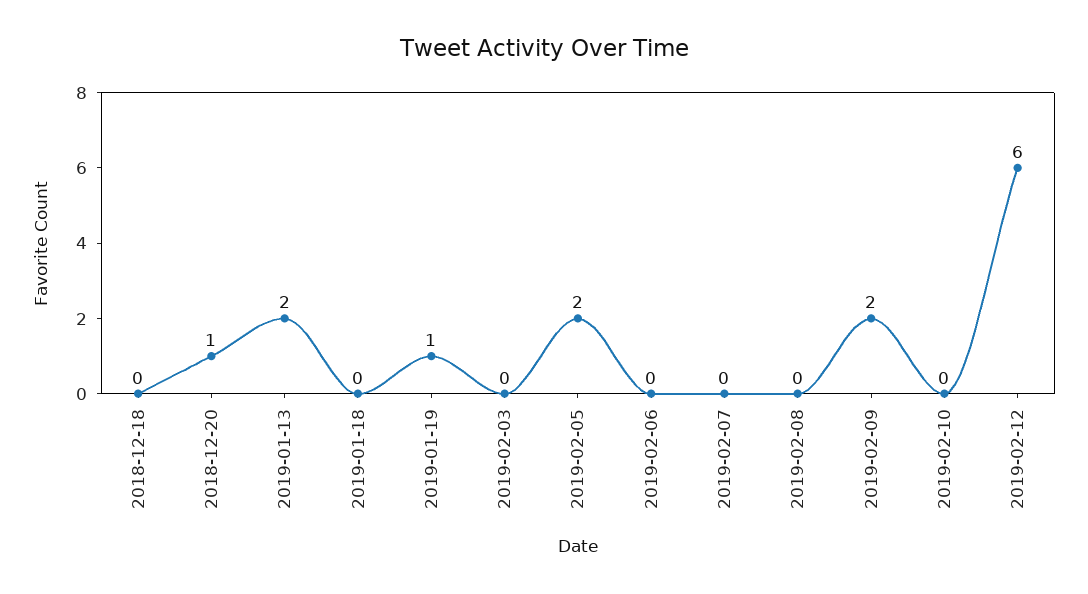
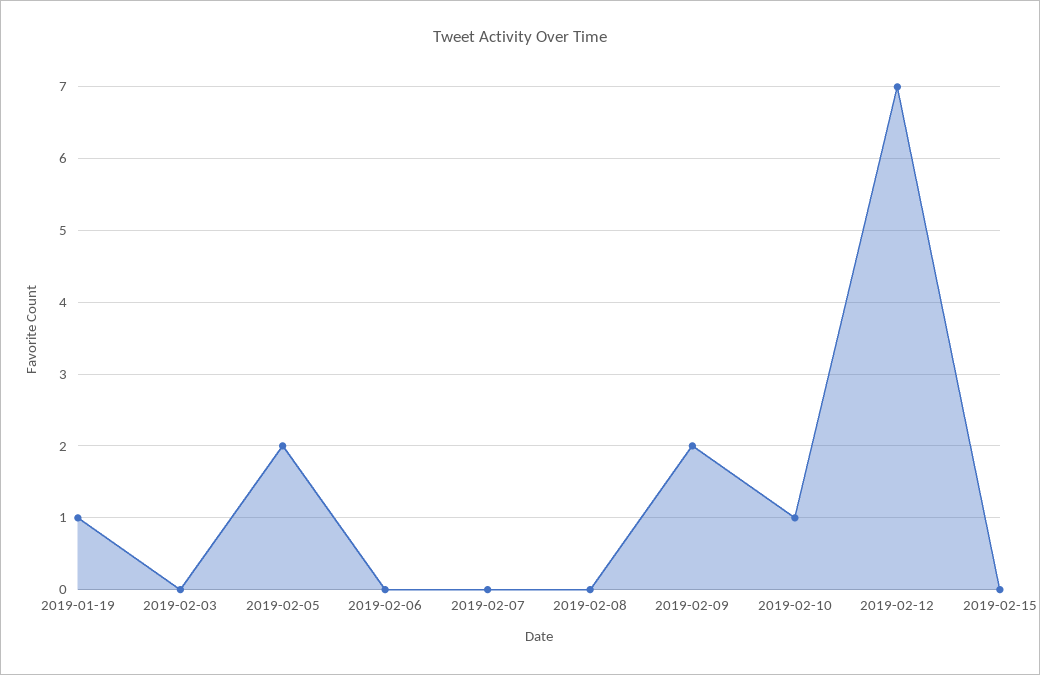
2018-12-18: 0 -> none
2018-12-20: 1 -> none
2019-01-13: 2 -> none
2019-01-18: 0 -> none
2019-02-10: 0 -> 1
2019-02-12: 6 -> 7
2019-02-15: none -> 0

